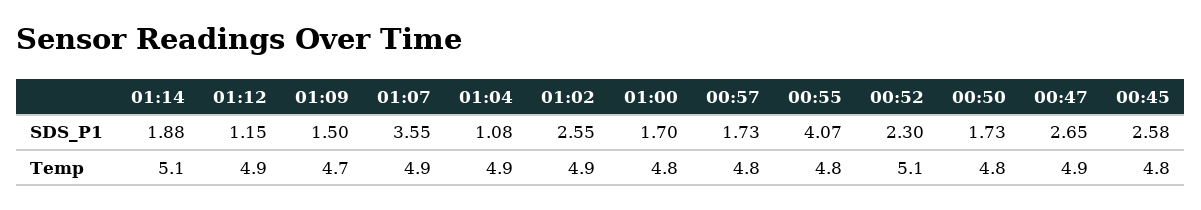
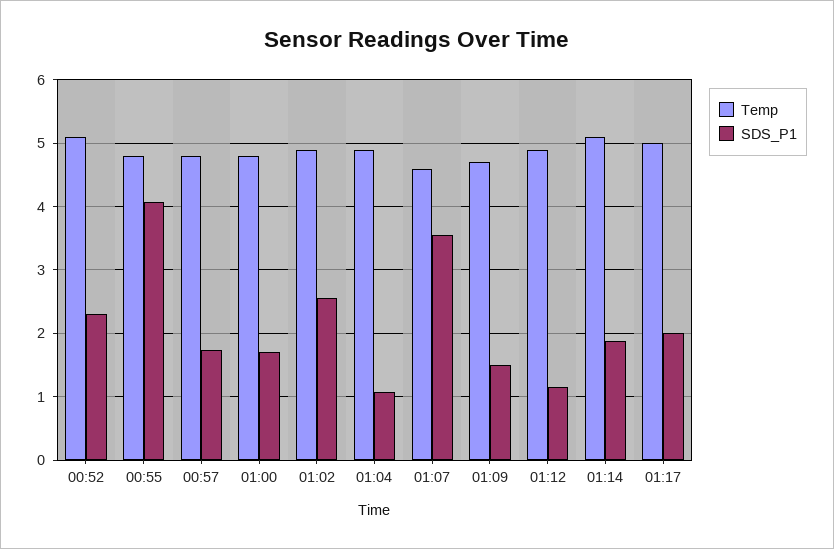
SDS_P1, 00:50: 1.73 -> none
SDS_P1, 00:47: 2.65 -> none
SDS_P1, 00:45: 2.58 -> none
Temp, 01:07: 4.9 -> 4.6
Temp, 00:50: 4.8 -> none
Temp, 00:47: 4.9 -> none
Temp, 00:45: 4.8 -> none
Temp, 01:17: none -> 5
SDS_P1, 01:17: none -> 2

